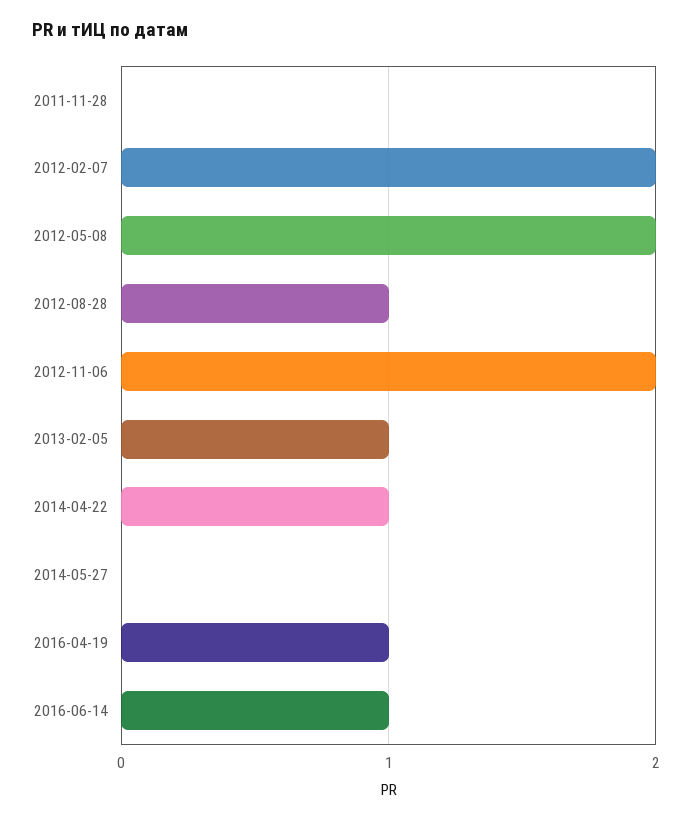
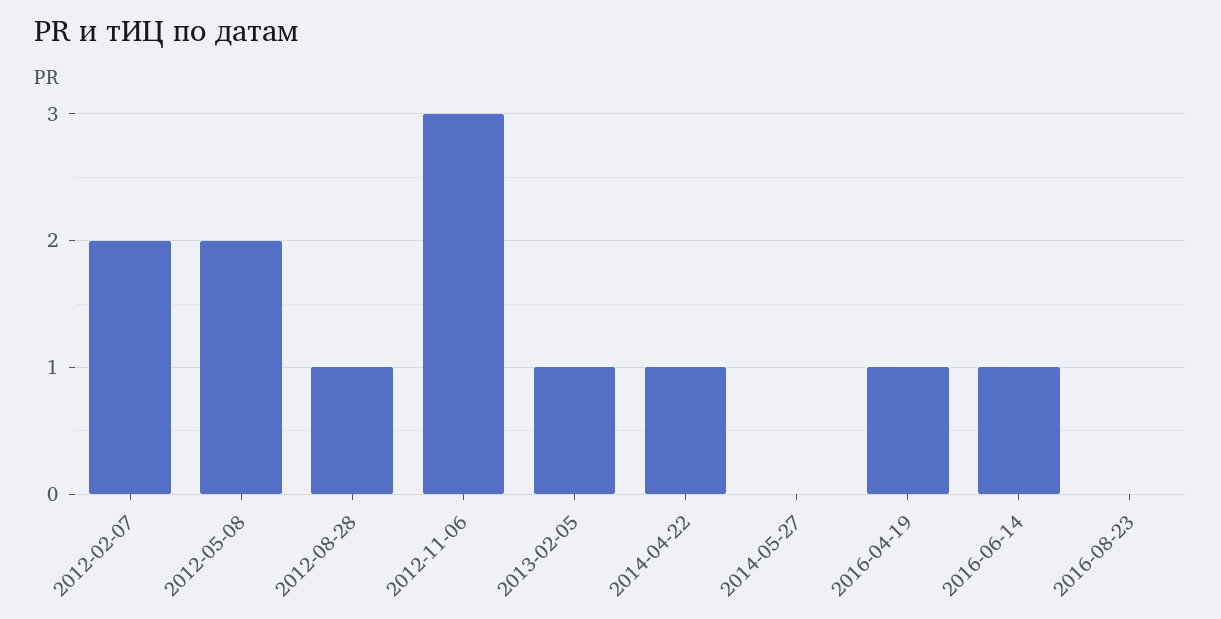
2011-11-28: 0 -> none
2012-11-06: 2 -> 3
2016-08-23: none -> 0

